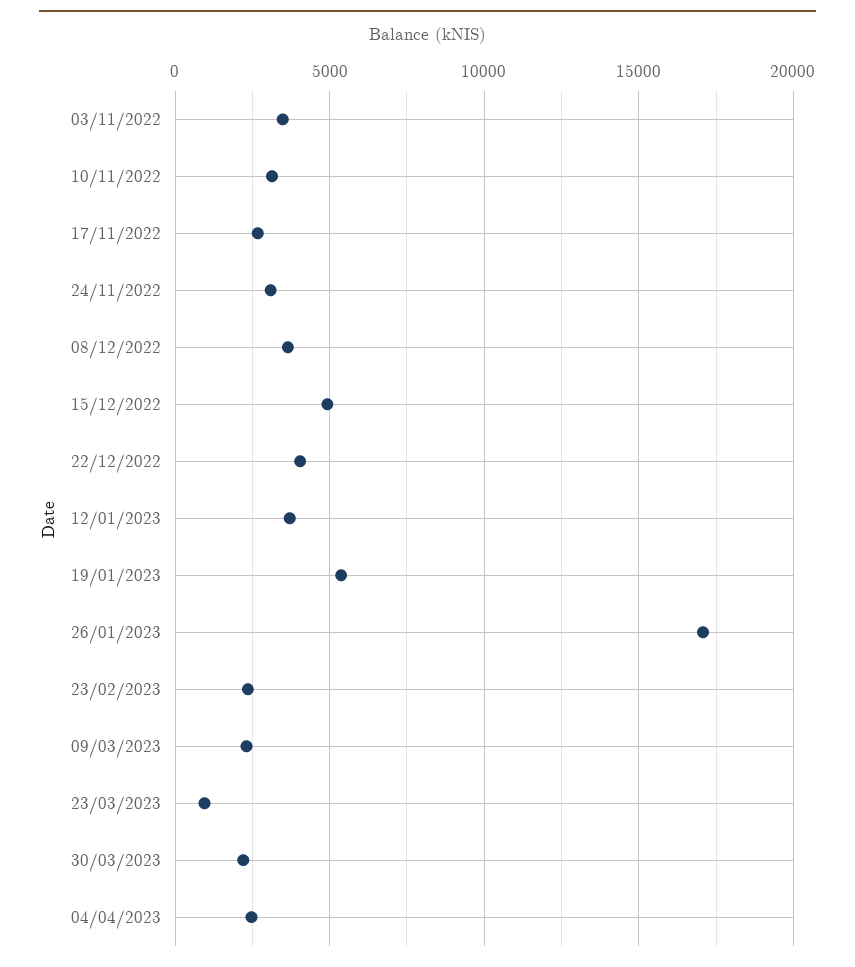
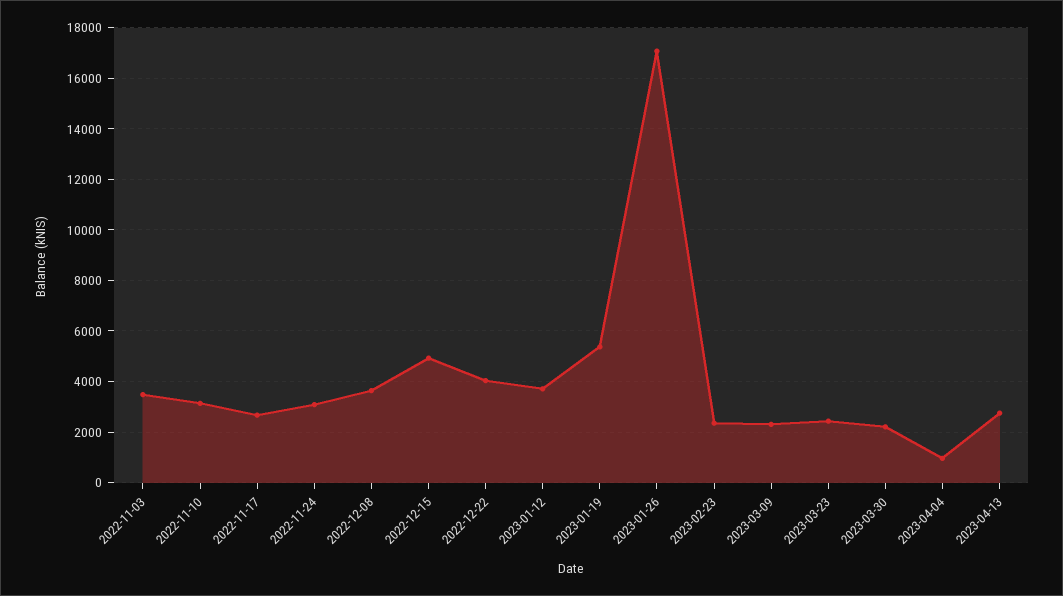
23/03/2023: 1000 -> 2500
04/04/2023: 2500 -> 1000
2023-04-13: none -> 2750

